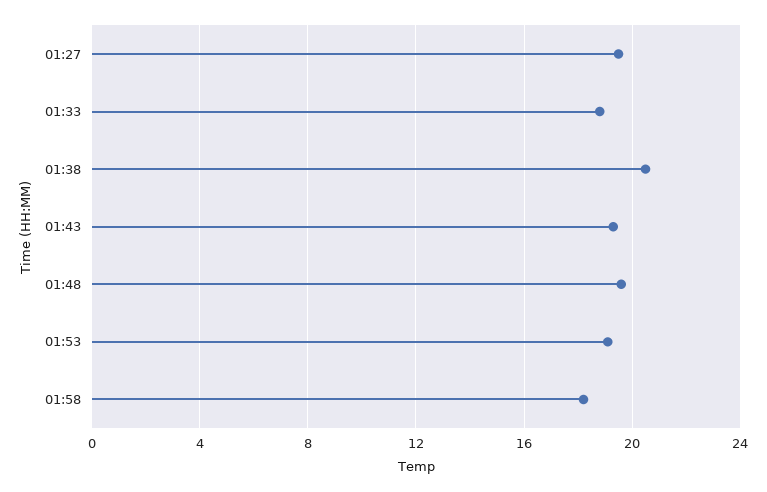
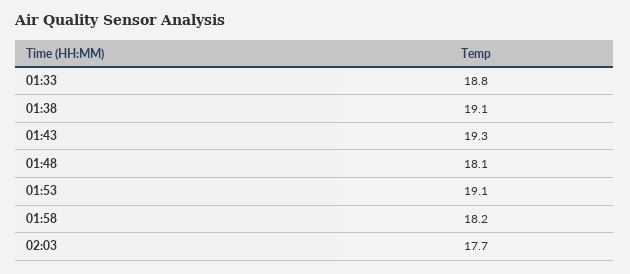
01:27: 19.5 -> none
01:38: 20.5 -> 19.1
01:48: 19.5 -> 18.1
02:03: none -> 17.7

